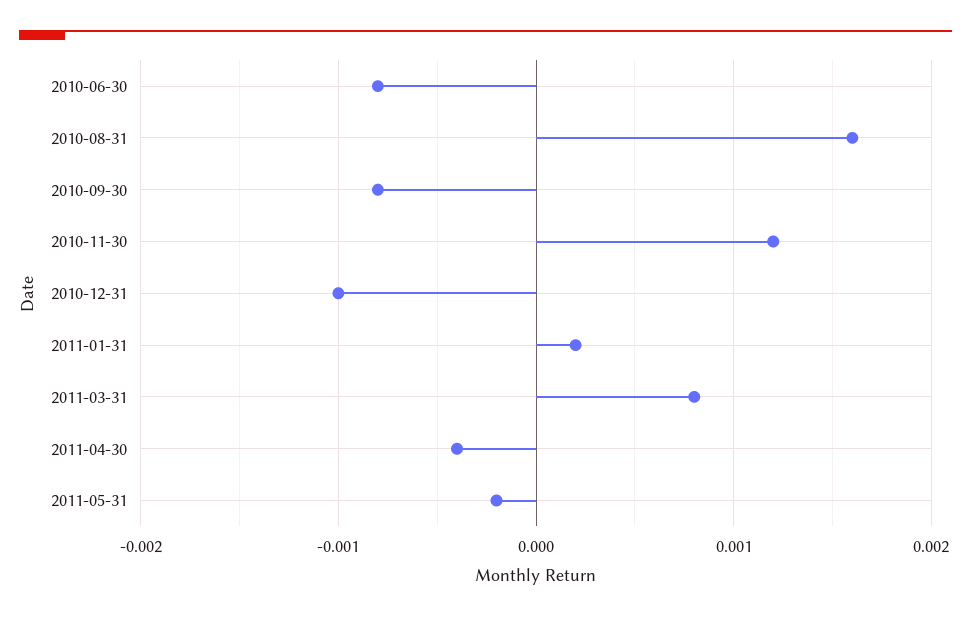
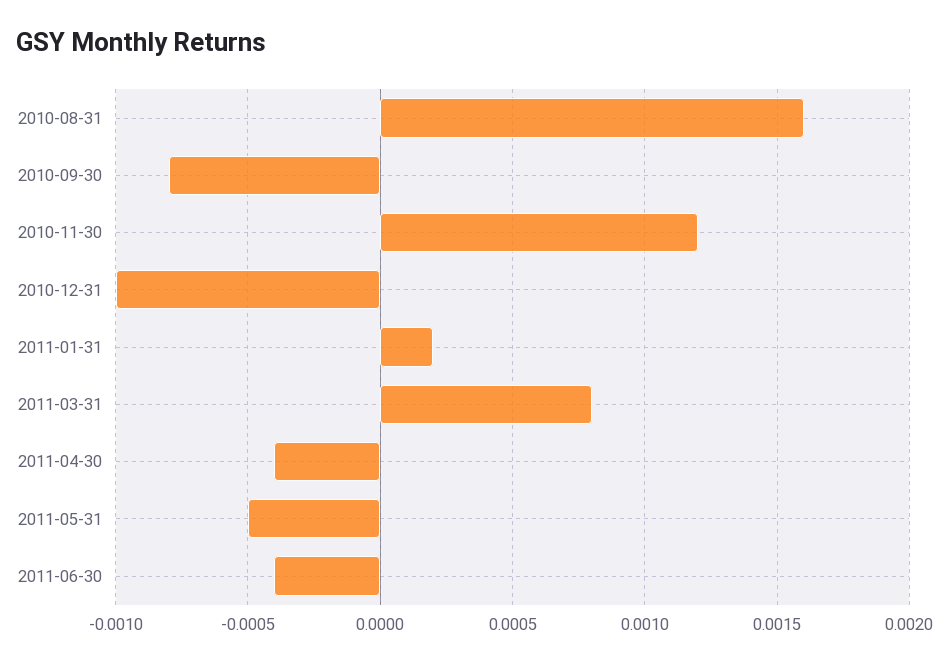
2010-06-30: -0.0008 -> none
2011-05-31: -0.0002 -> -0.0005
2011-06-30: none -> -0.0004

